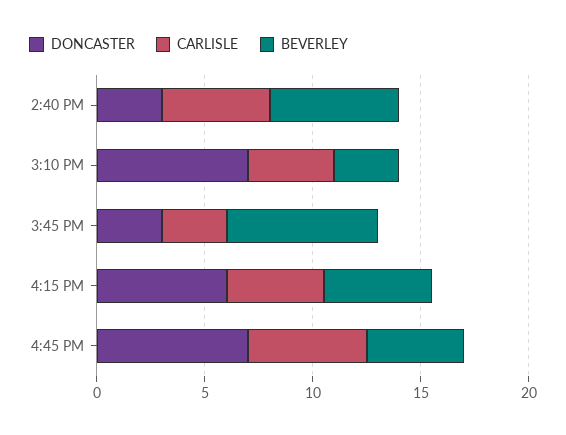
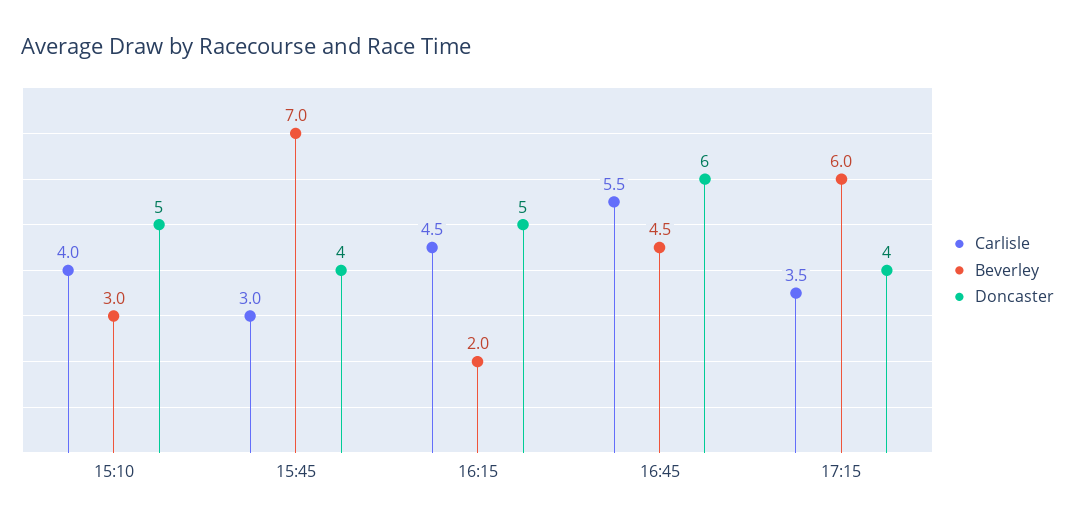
DONCASTER, 2:40 PM: 3 -> none
CARLISLE, 2:40 PM: 5 -> none
BEVERLEY, 2:40 PM: 6 -> none
DONCASTER, 3:10 PM: 7 -> 5
DONCASTER, 3:45 PM: 3 -> 4
DONCASTER, 4:15 PM: 6 -> 5
BEVERLEY, 4:15 PM: 5 -> 2
DONCASTER, 4:45 PM: 7 -> 6
CARLISLE, 17:15: none -> 3.5
BEVERLEY, 17:15: none -> 6
DONCASTER, 17:15: none -> 4

